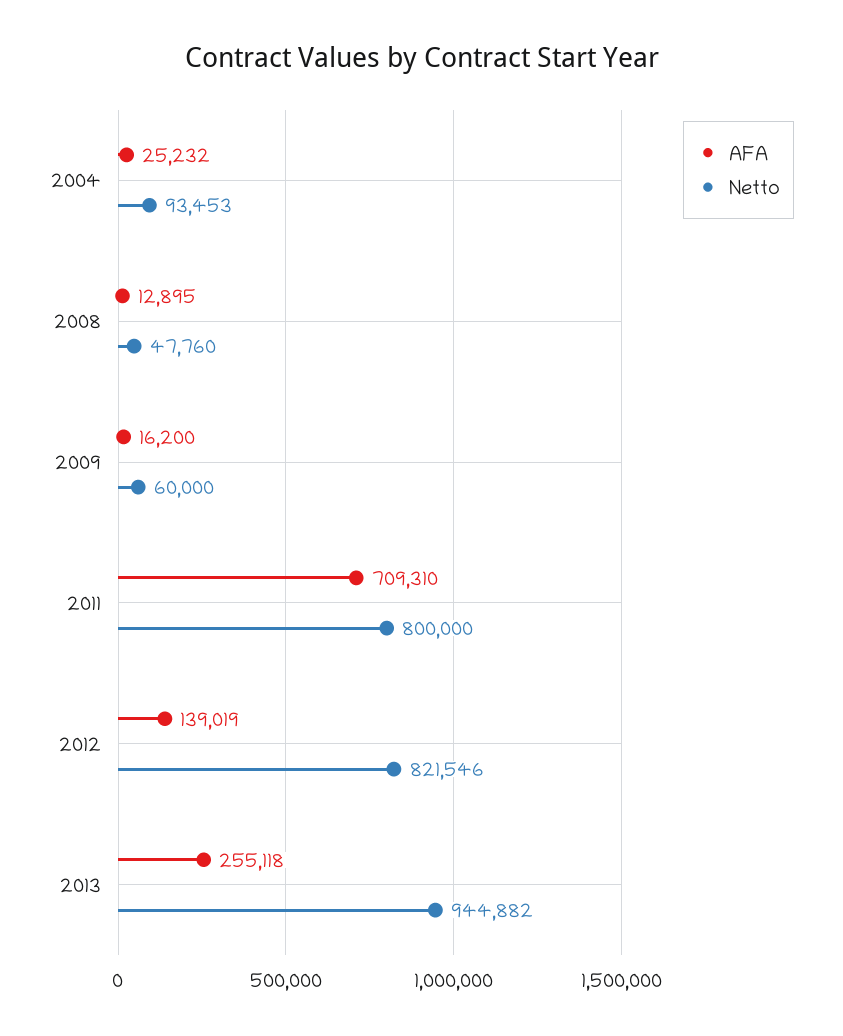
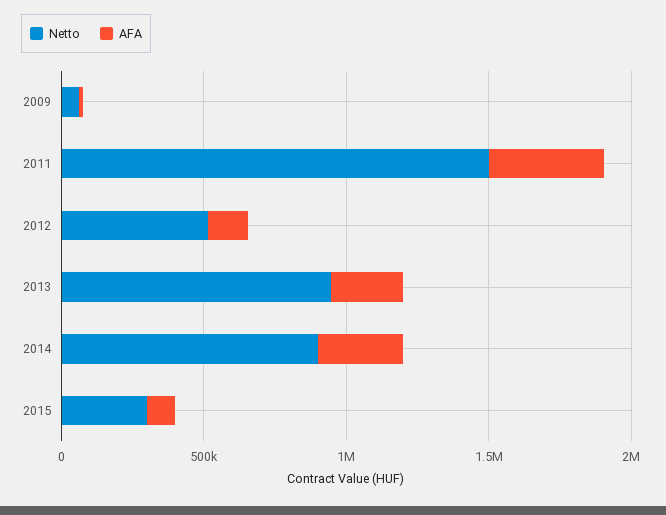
AFA, 2004: 25232 -> none
Netto, 2004: 93453 -> none
AFA, 2008: 12895 -> none
Netto, 2008: 47760 -> none
AFA, 2011: 709310 -> 400000
Netto, 2011: 800000 -> 1500000
Netto, 2012: 821546 -> 500000
Netto, 2014: none -> 900000
AFA, 2014: none -> 300000
Netto, 2015: none -> 300000
AFA, 2015: none -> 100000

